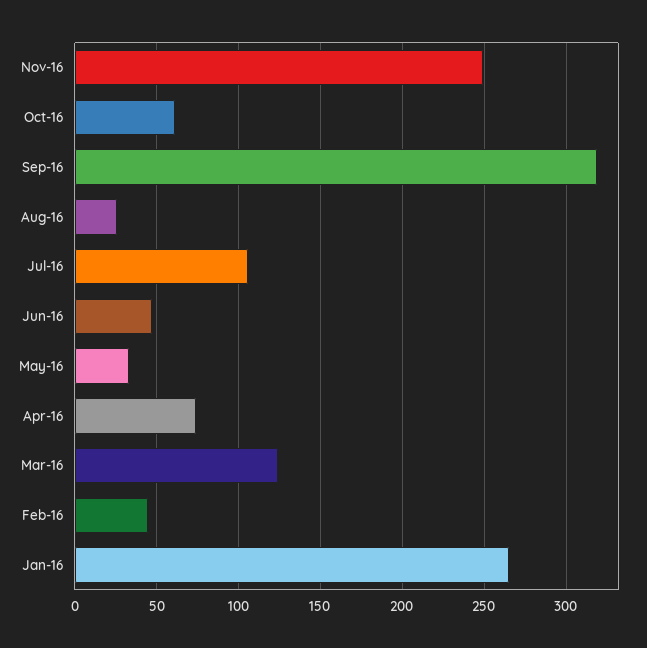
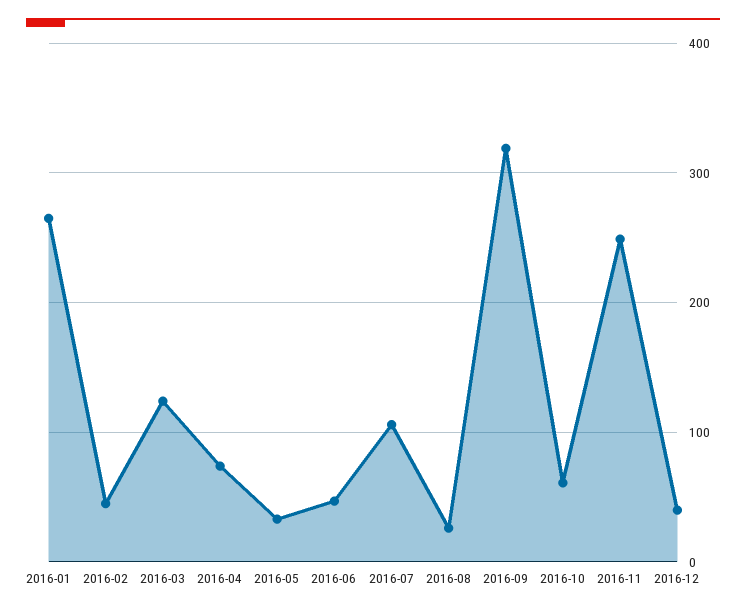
2016-12: none -> 40

